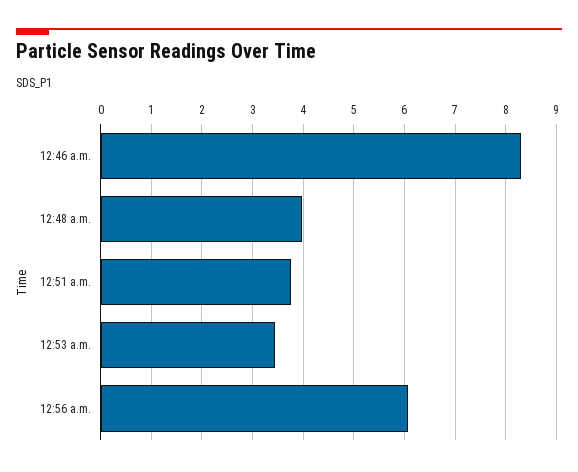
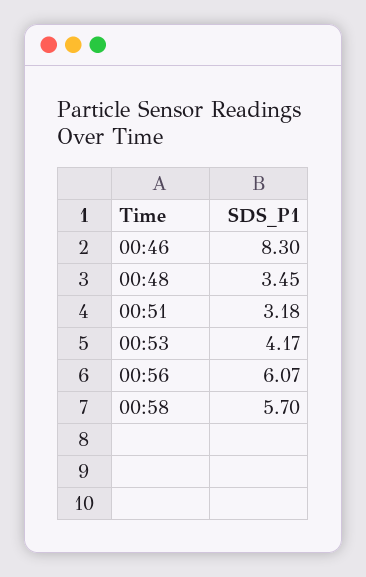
12:48 a.m.: 4 -> 3.45
12:51 a.m.: 3.8 -> 3.18
12:53 a.m.: 3.4 -> 4.17
00:58: none -> 5.7

